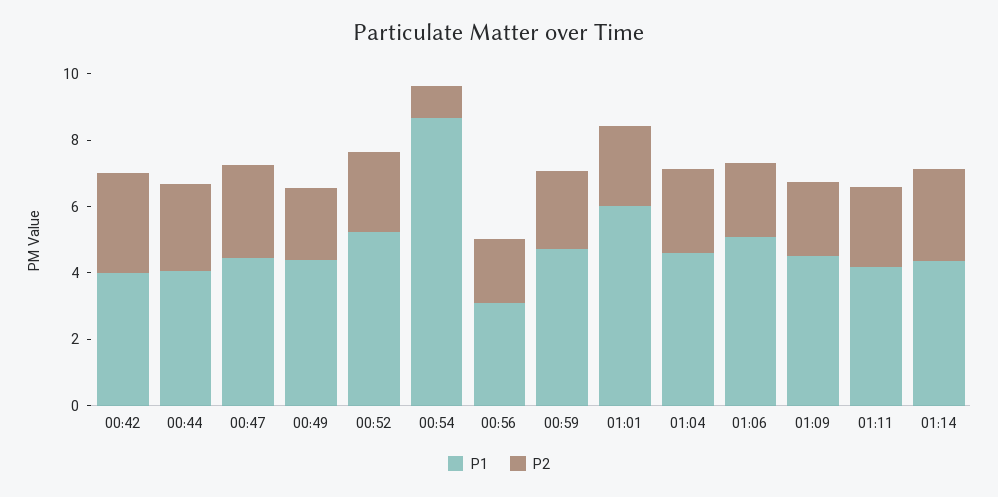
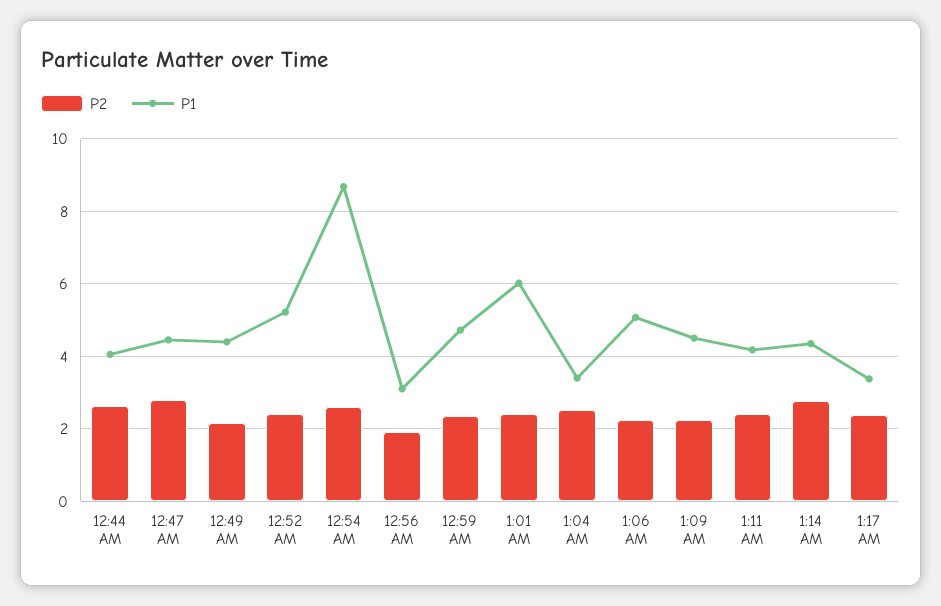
P1, 00:42: 4 -> none
P2, 00:42: 3 -> none
P2, 00:54: 1 -> 2.6
P1, 01:04: 4.5 -> 3.4
P2, 1:17 AM: none -> 2.4
P1, 1:17 AM: none -> 3.4

